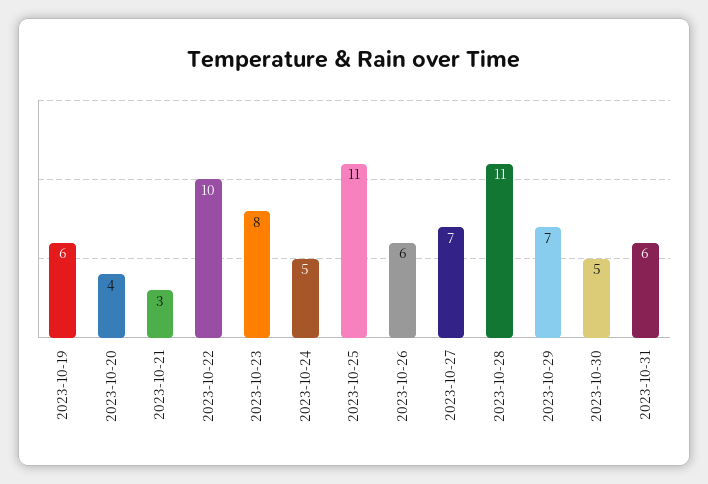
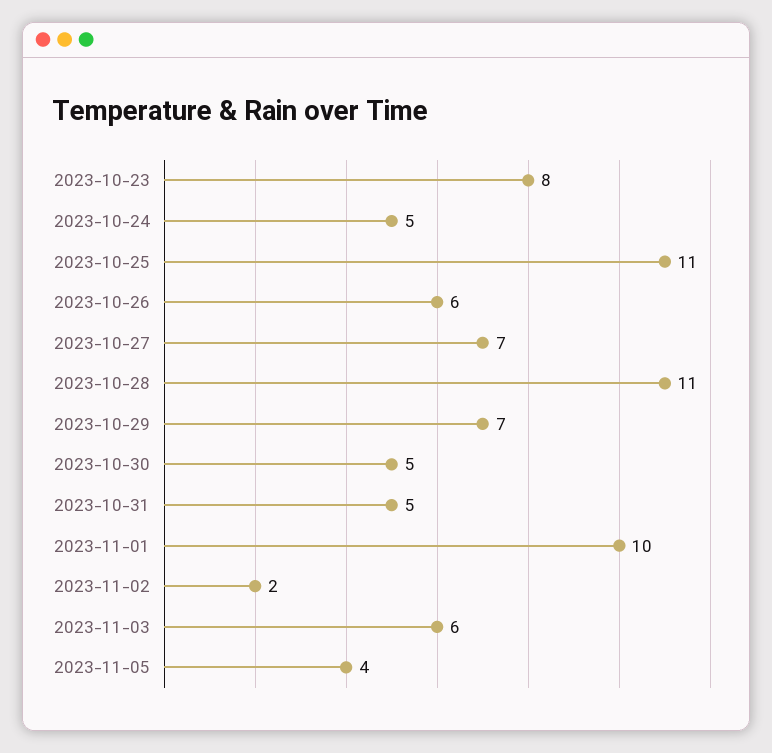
2023-10-19: 6 -> none
2023-10-20: 4 -> none
2023-10-21: 3 -> none
2023-10-22: 10 -> none
2023-10-31: 6 -> 5
2023-11-01: none -> 10
2023-11-02: none -> 2
2023-11-03: none -> 6
2023-11-05: none -> 4

